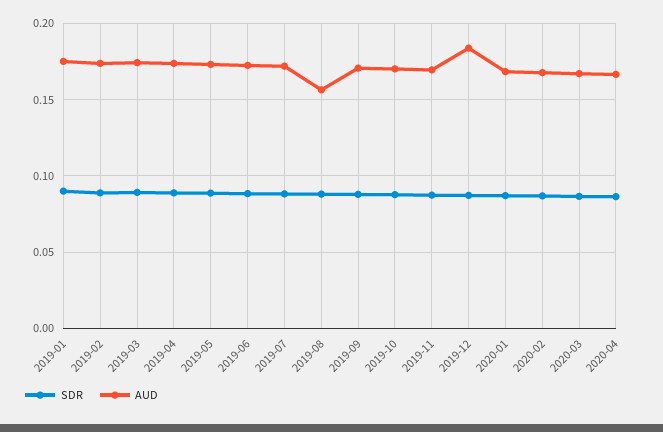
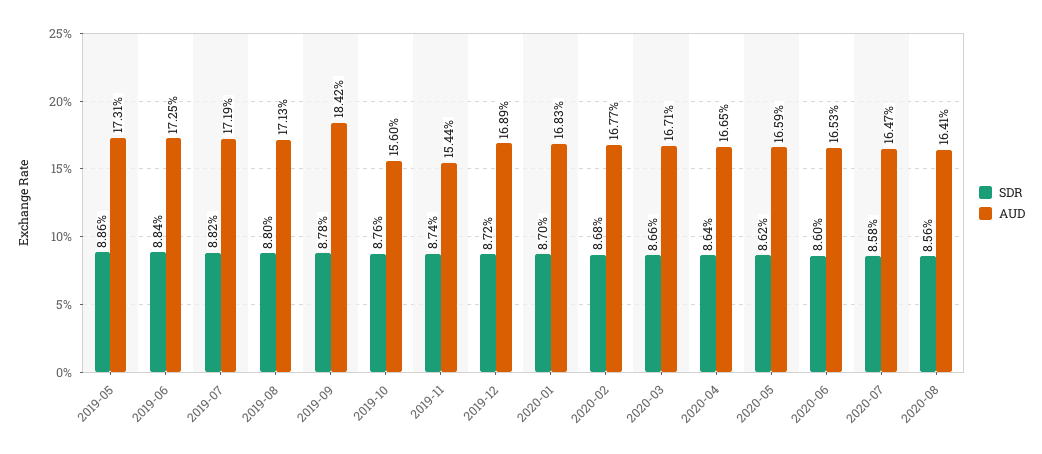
SDR, 2019-01: 0.09 -> none
AUD, 2019-01: 0.175 -> none
SDR, 2019-02: 0.09 -> none
AUD, 2019-02: 0.175 -> none
SDR, 2019-03: 0.09 -> none
AUD, 2019-03: 0.175 -> none
SDR, 2019-04: 0.09 -> none
AUD, 2019-04: 0.175 -> none
AUD, 2019-08: 0.155 -> 0.1713
AUD, 2019-09: 0.17 -> 0.1842
AUD, 2019-10: 0.17 -> 0.156
AUD, 2019-11: 0.17 -> 0.1544
AUD, 2019-12: 0.185 -> 0.1689
SDR, 2020-05: none -> 0.0862
AUD, 2020-05: none -> 0.1659
SDR, 2020-06: none -> 0.086
AUD, 2020-06: none -> 0.1653
SDR, 2020-07: none -> 0.0858
AUD, 2020-07: none -> 0.1647
SDR, 2020-08: none -> 0.0856
AUD, 2020-08: none -> 0.1641

